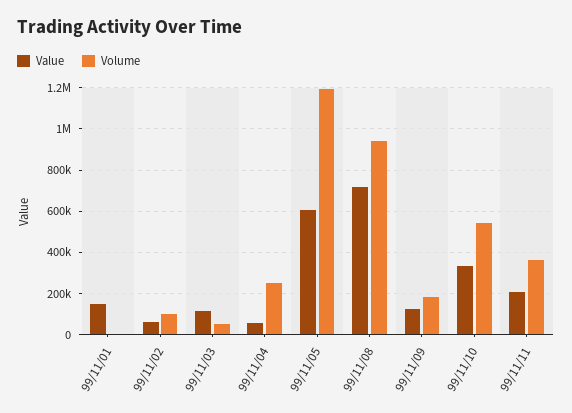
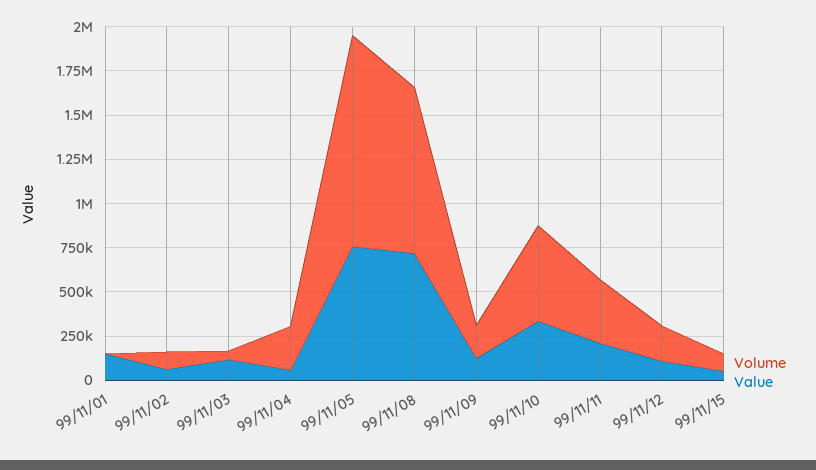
Value, 99/11/05: 600000 -> 750000
Volume, 99/11/12: none -> 200000
Value, 99/11/12: none -> 100000
Volume, 99/11/15: none -> 100000
Value, 99/11/15: none -> 50000

